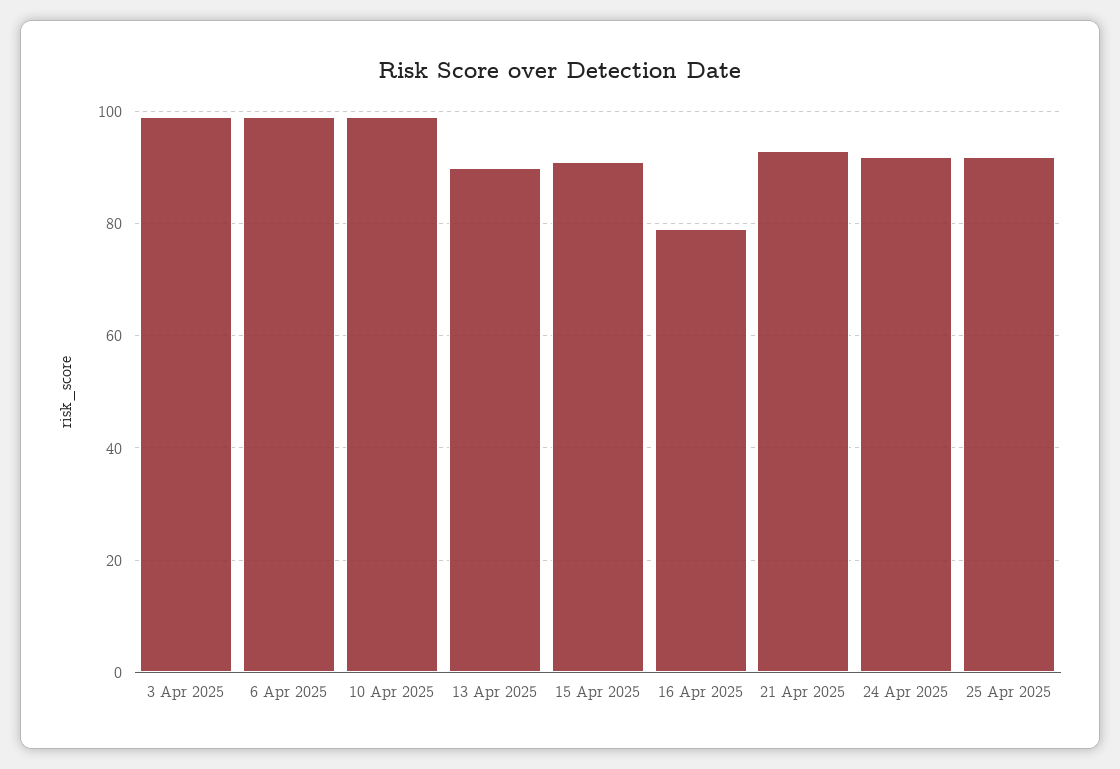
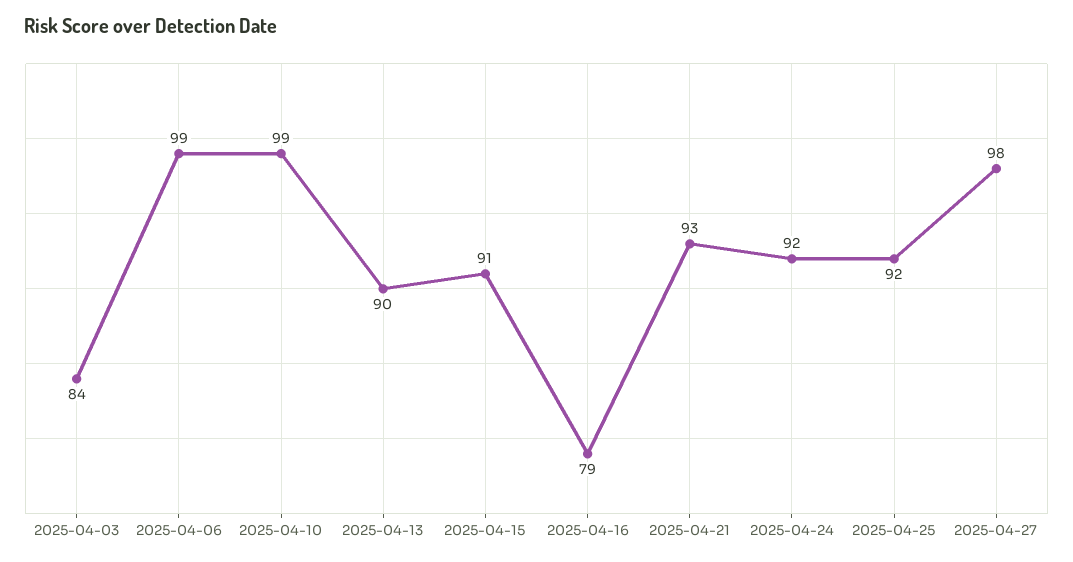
3 Apr 2025: 100 -> 84
2025-04-27: none -> 98

